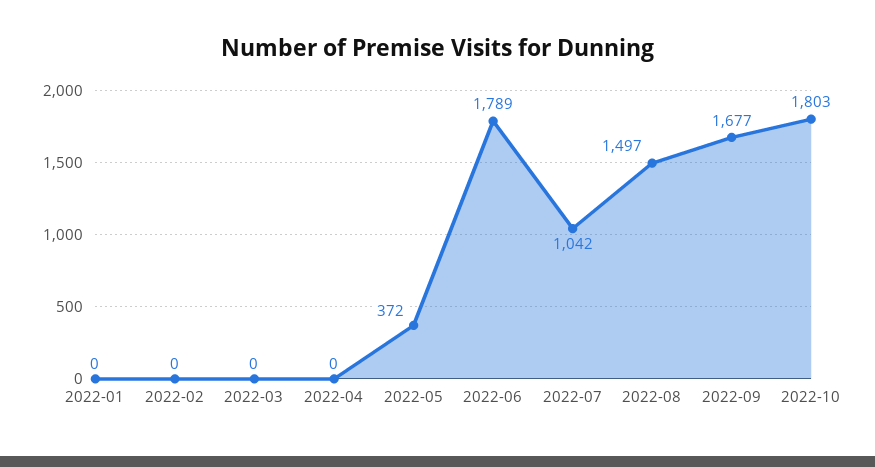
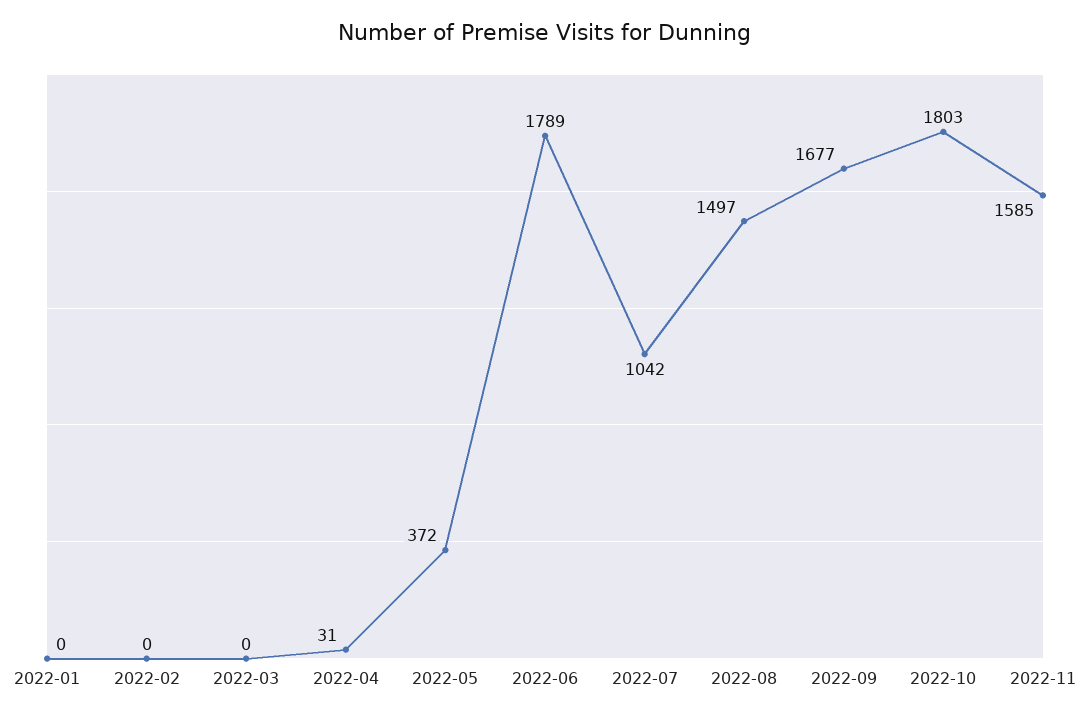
2022-04: 0 -> 31
2022-11: none -> 1585

